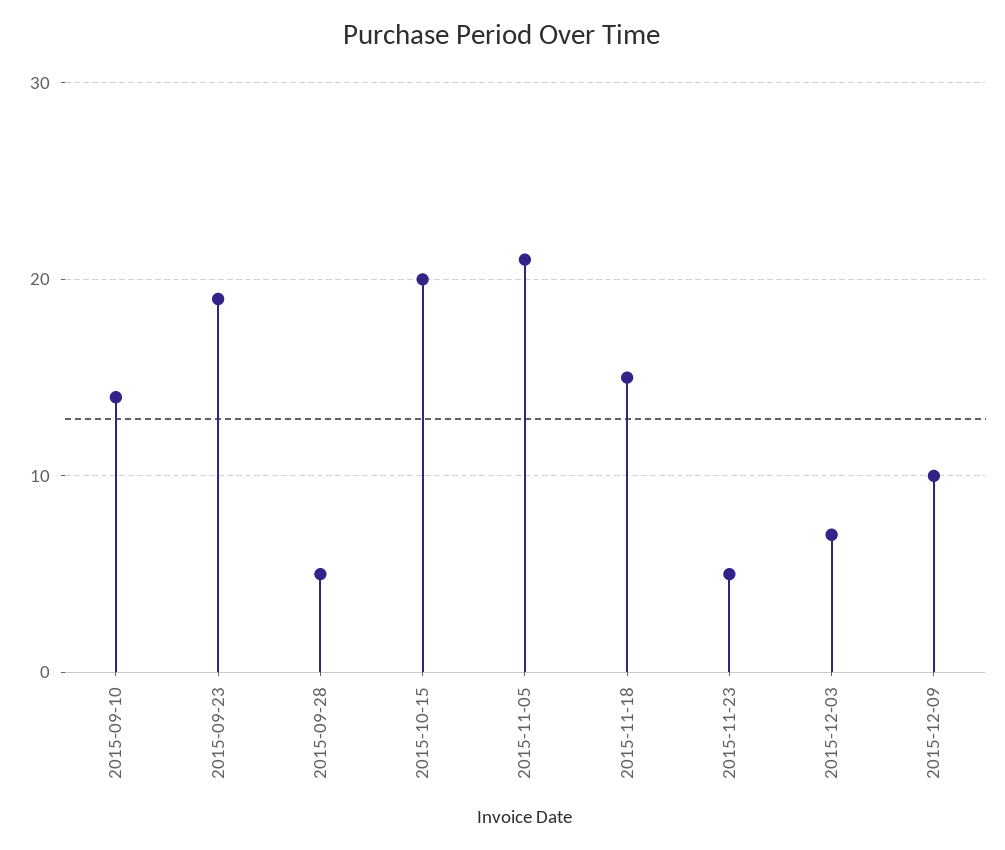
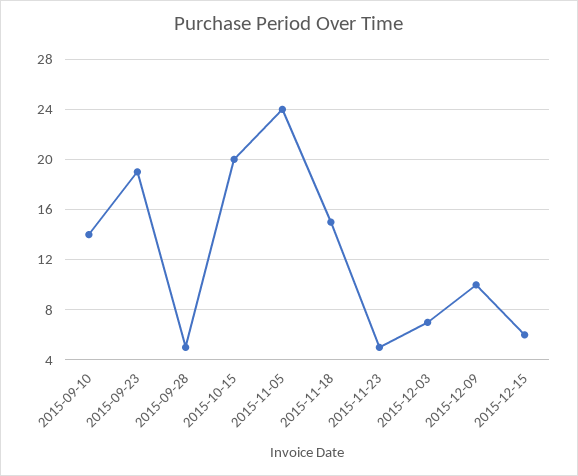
2015-11-05: 21 -> 24
2015-12-15: none -> 6

